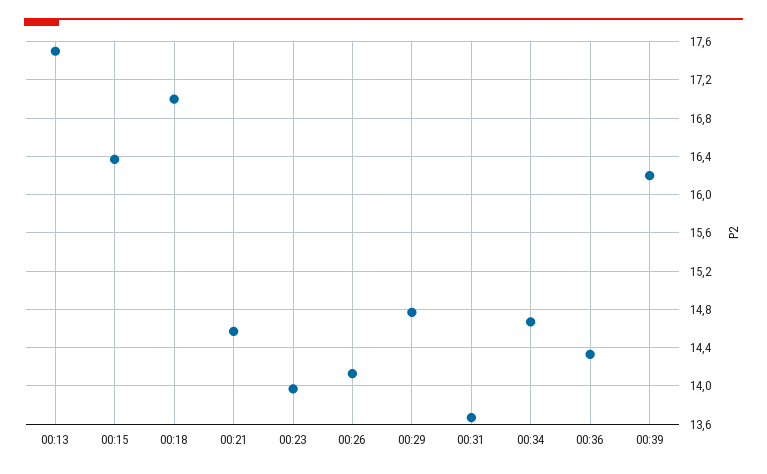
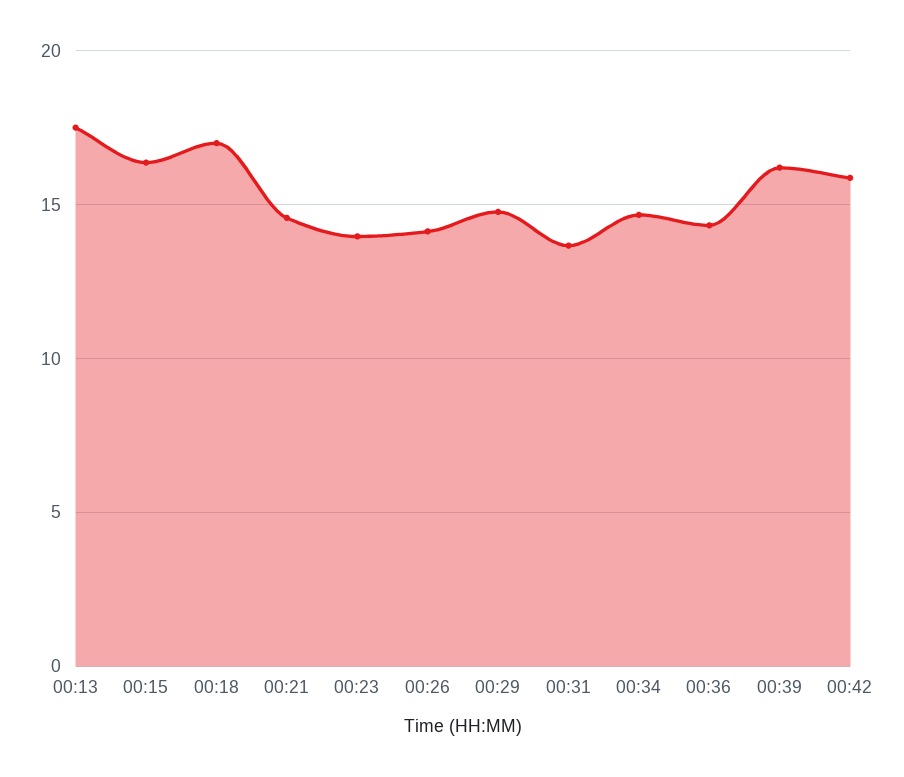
00:42: none -> 16

